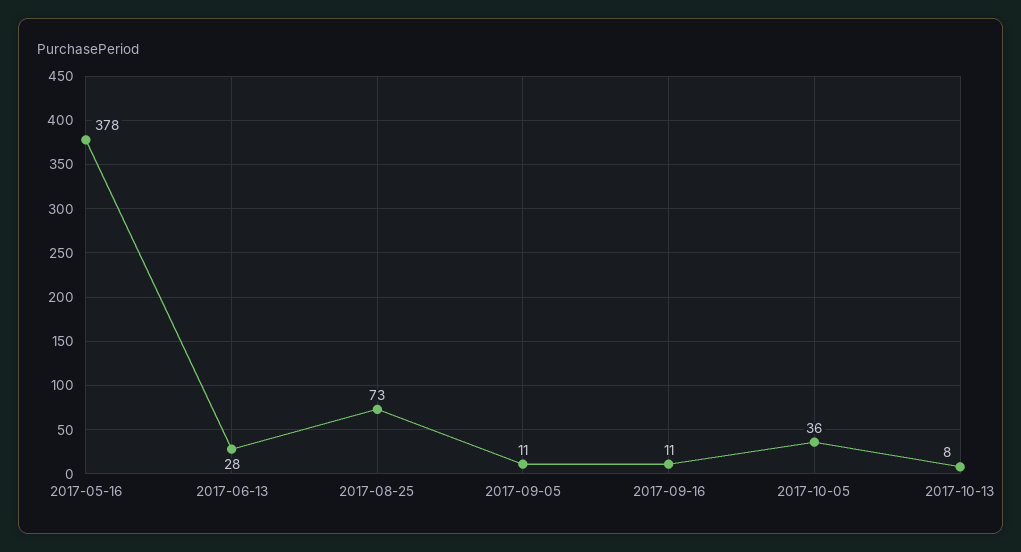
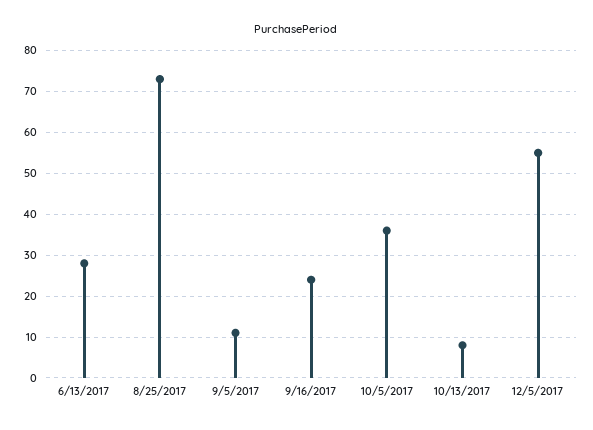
2017-05-16: 378 -> none
2017-09-16: 11 -> 25
12/5/2017: none -> 55

